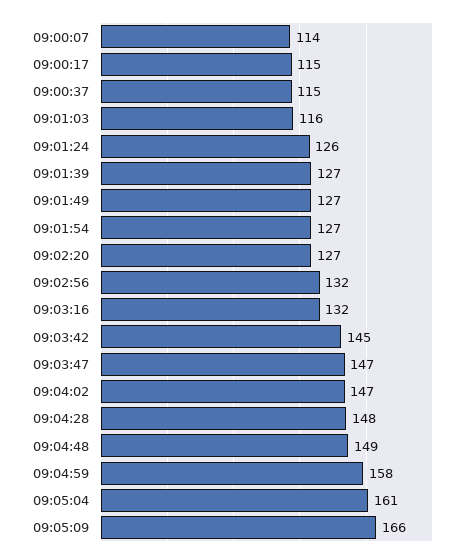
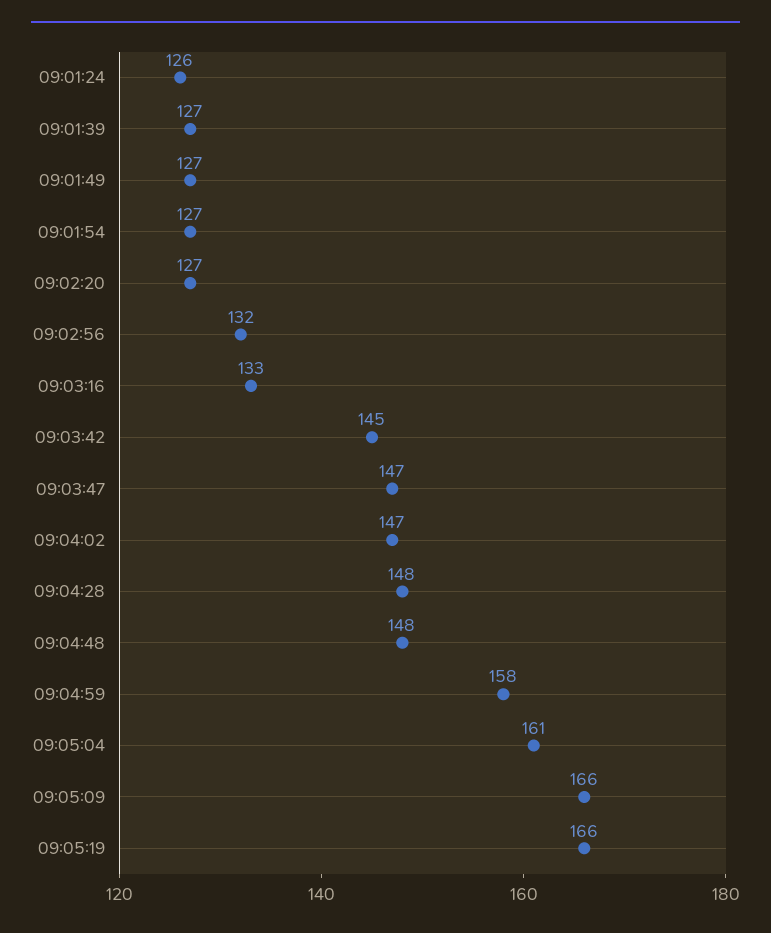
09:00:07: 114 -> none
09:00:17: 115 -> none
09:00:37: 115 -> none
09:01:03: 116 -> none
09:03:16: 132 -> 133
09:04:48: 149 -> 148
09:05:19: none -> 166

